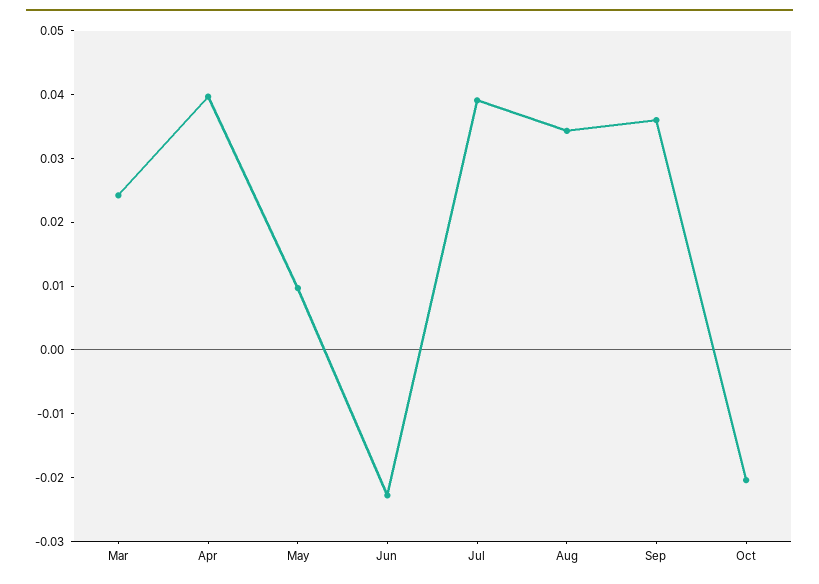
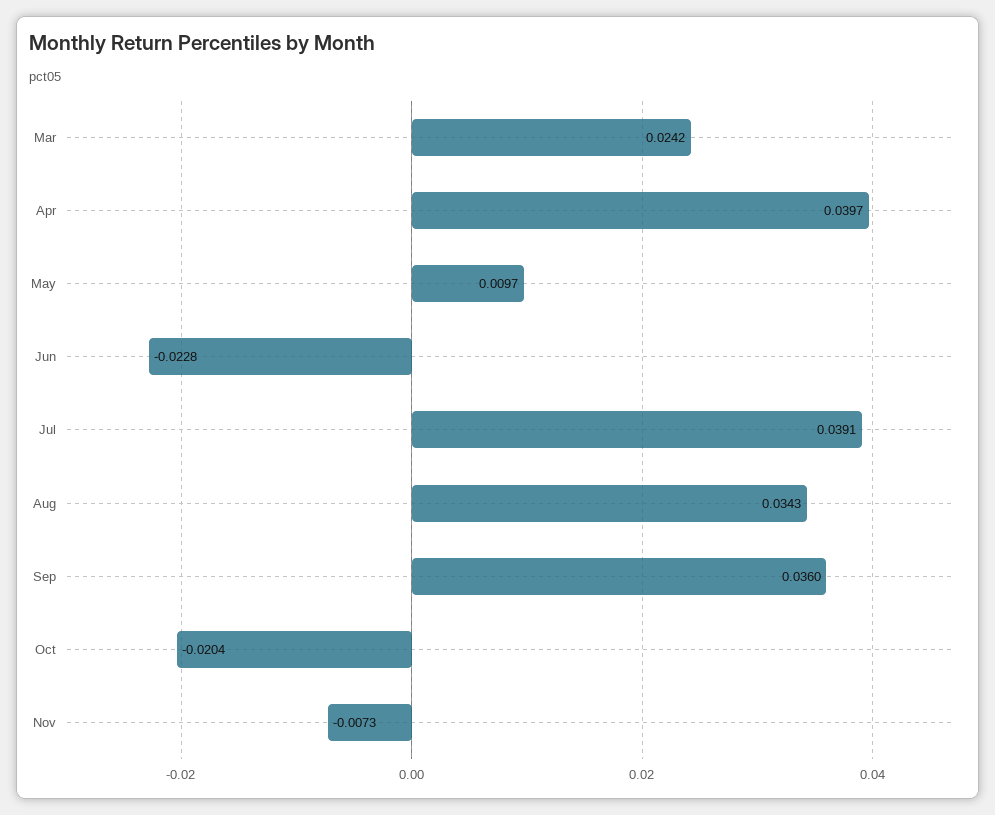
Nov: none -> -0.0073

